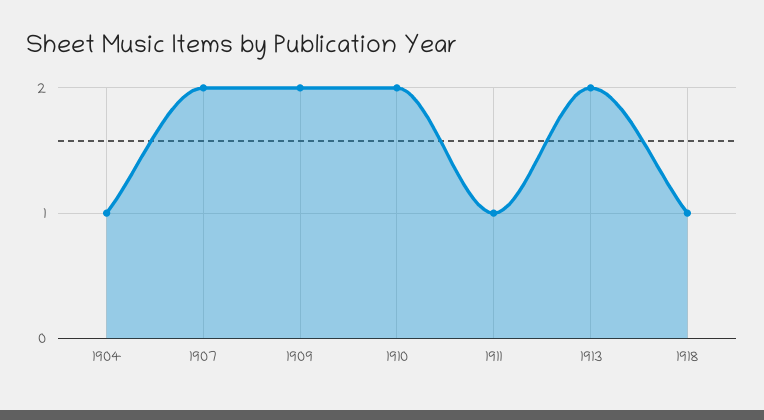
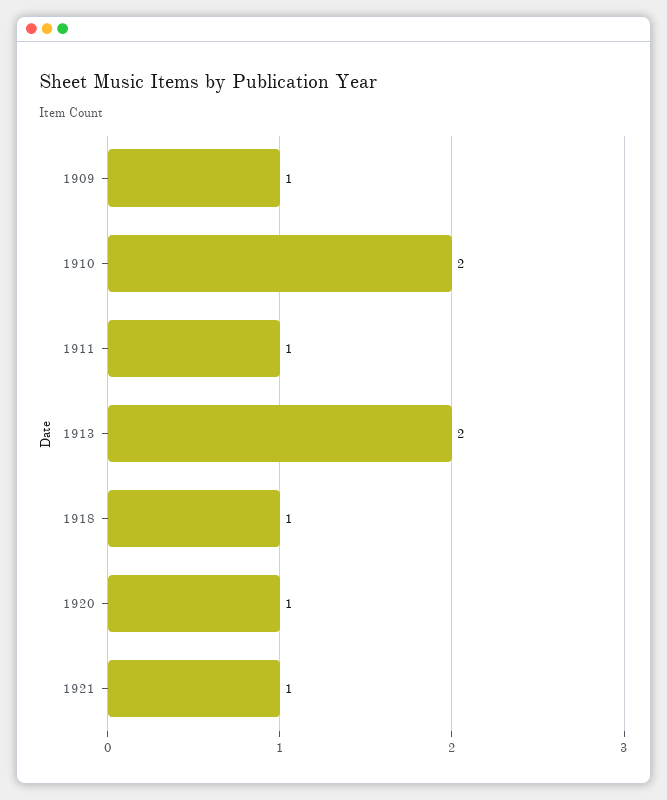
1904: 1 -> none
1907: 2 -> none
1909: 2 -> 1
1920: none -> 1
1921: none -> 1

